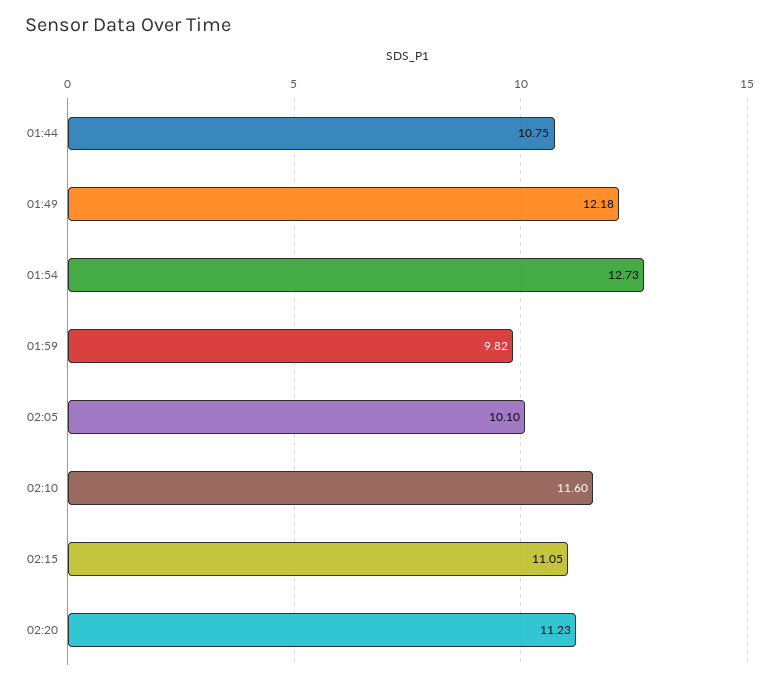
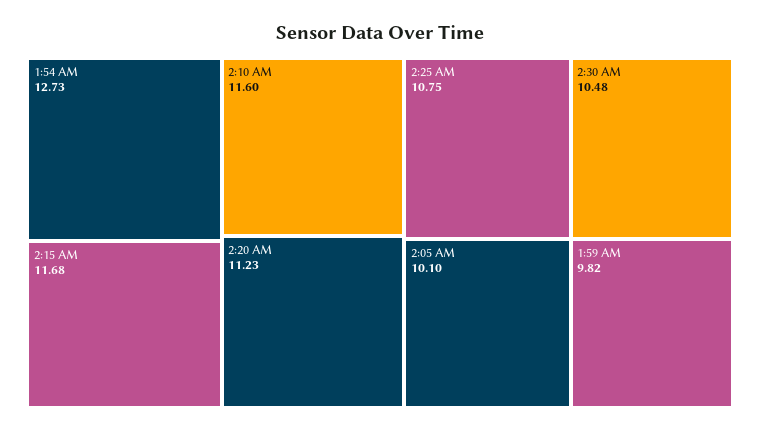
01:44: 10.75 -> none
01:49: 12.18 -> none
02:15: 11.05 -> 11.68
2:25 AM: none -> 10.75
2:30 AM: none -> 10.48

